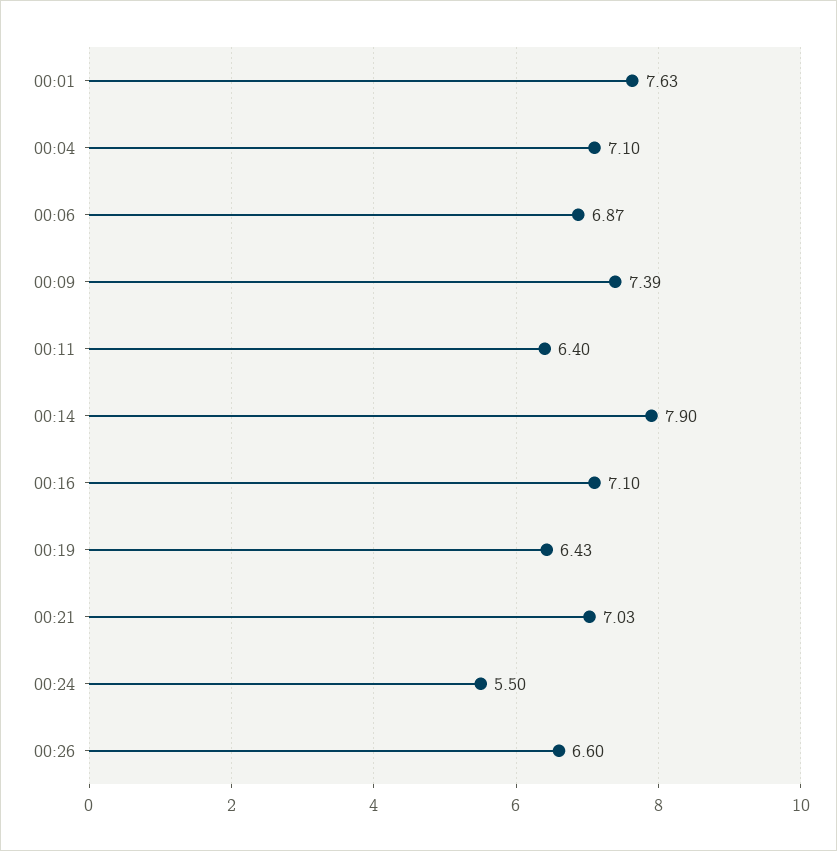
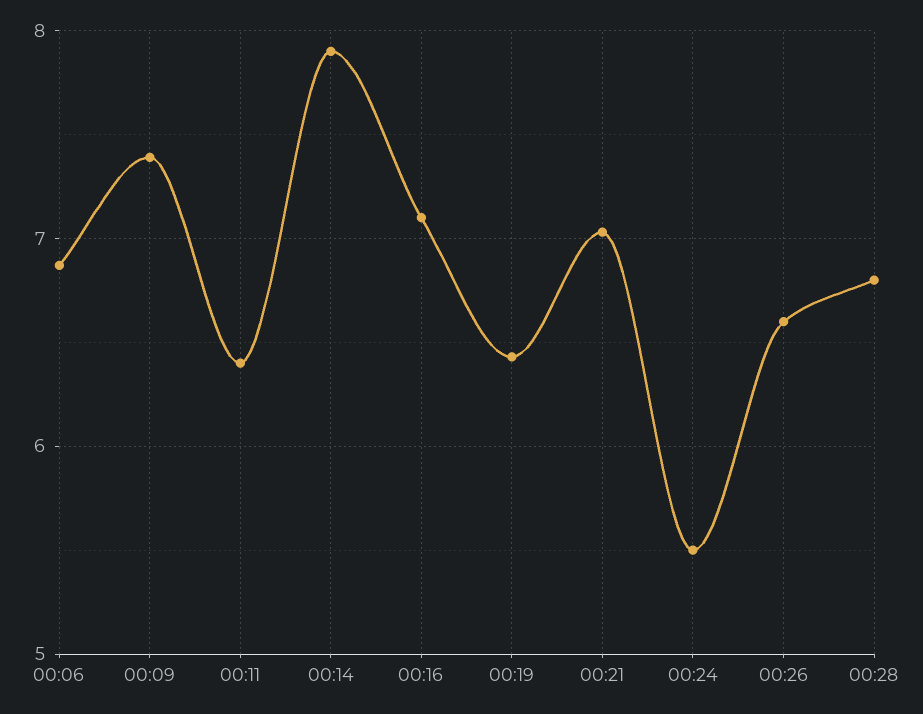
00:01: 7.63 -> none
00:04: 7.1 -> none
00:28: none -> 6.8

